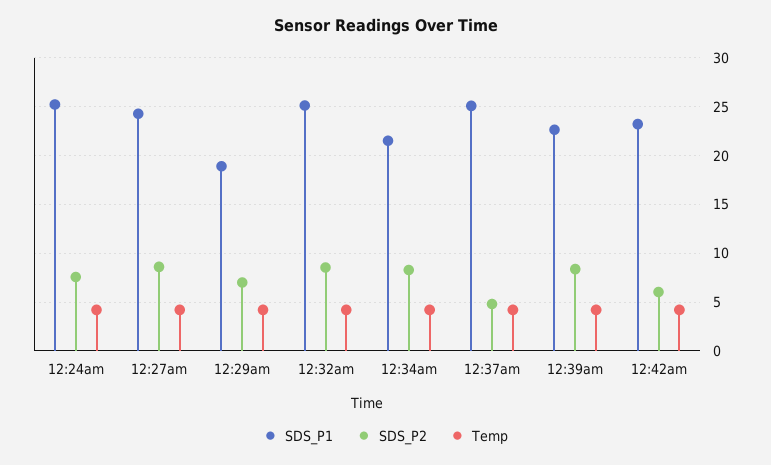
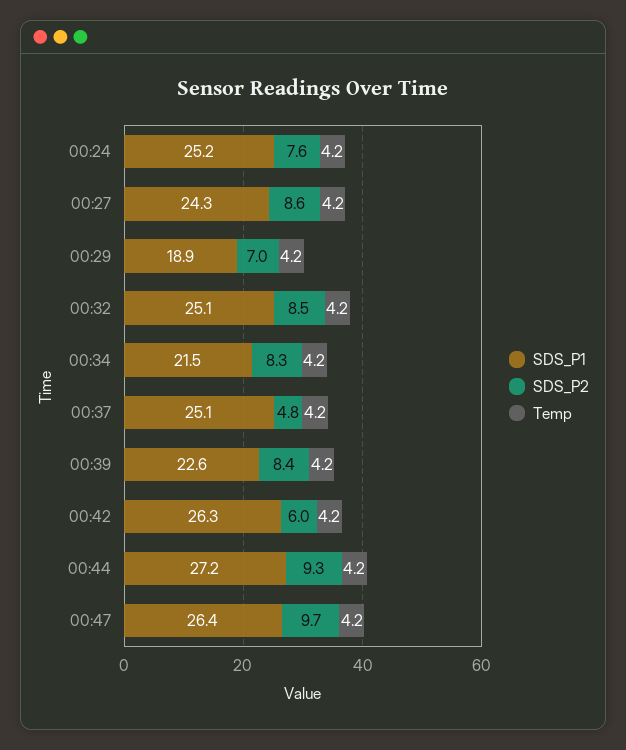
SDS_P1, 12:42am: 23 -> 26.3
SDS_P1, 00:44: none -> 27.2
SDS_P2, 00:44: none -> 9.3
Temp, 00:44: none -> 4.2
SDS_P1, 00:47: none -> 26.4
SDS_P2, 00:47: none -> 9.7
Temp, 00:47: none -> 4.2

